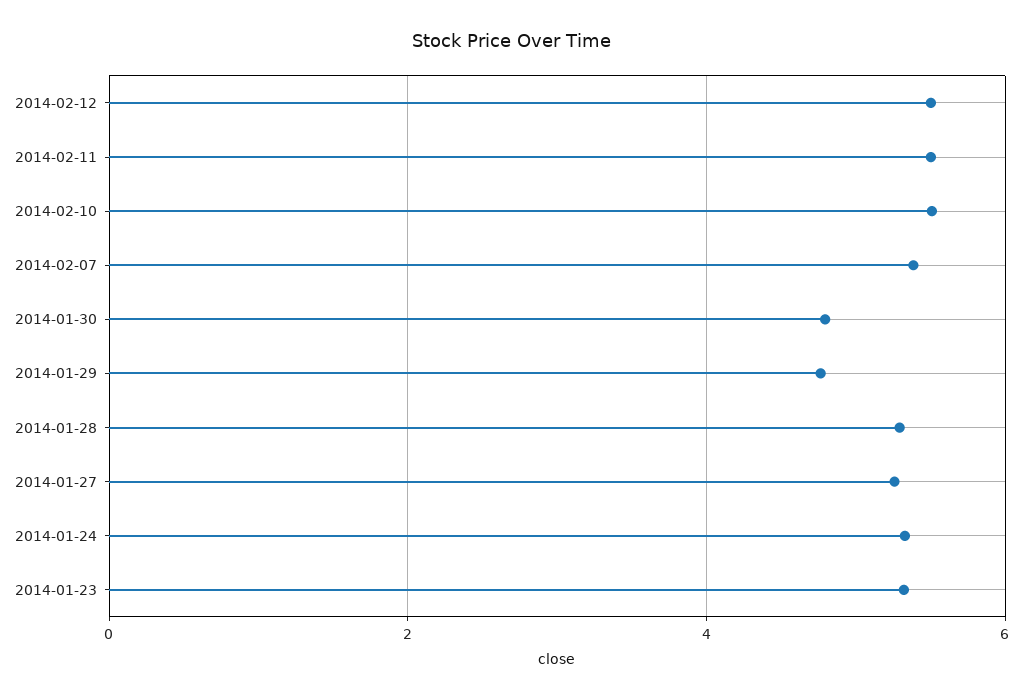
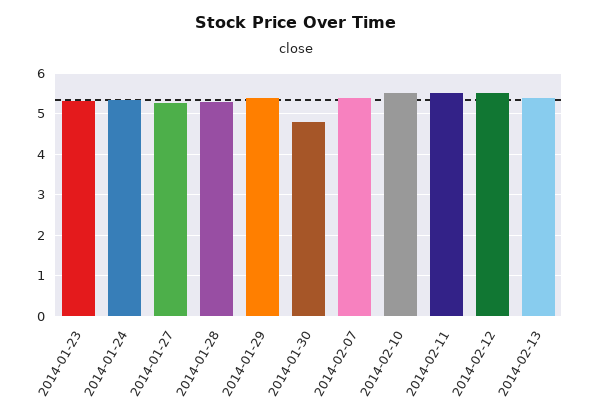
2014-01-29: 4.8 -> 5.4
2014-02-13: none -> 5.4

